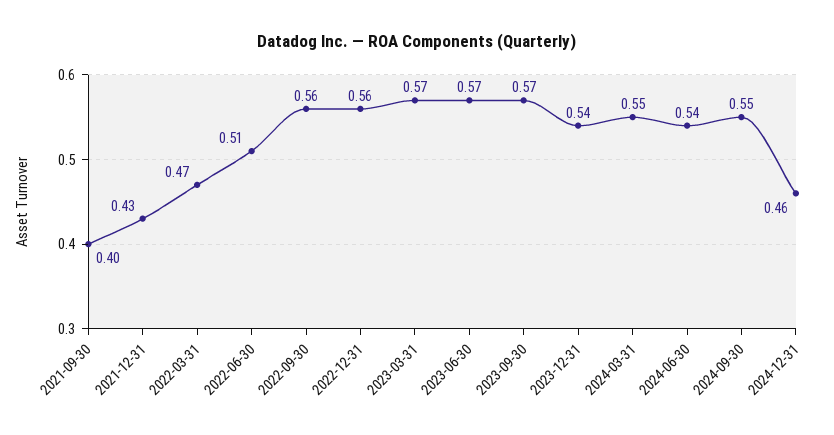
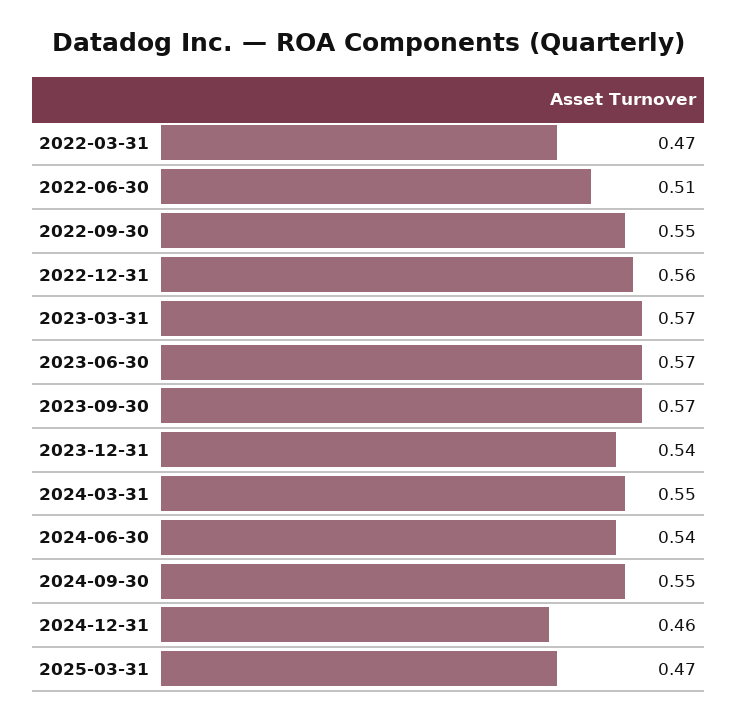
2021-09-30: 0.4 -> none
2021-12-31: 0.43 -> none
2022-09-30: 0.56 -> 0.55
2025-03-31: none -> 0.47

